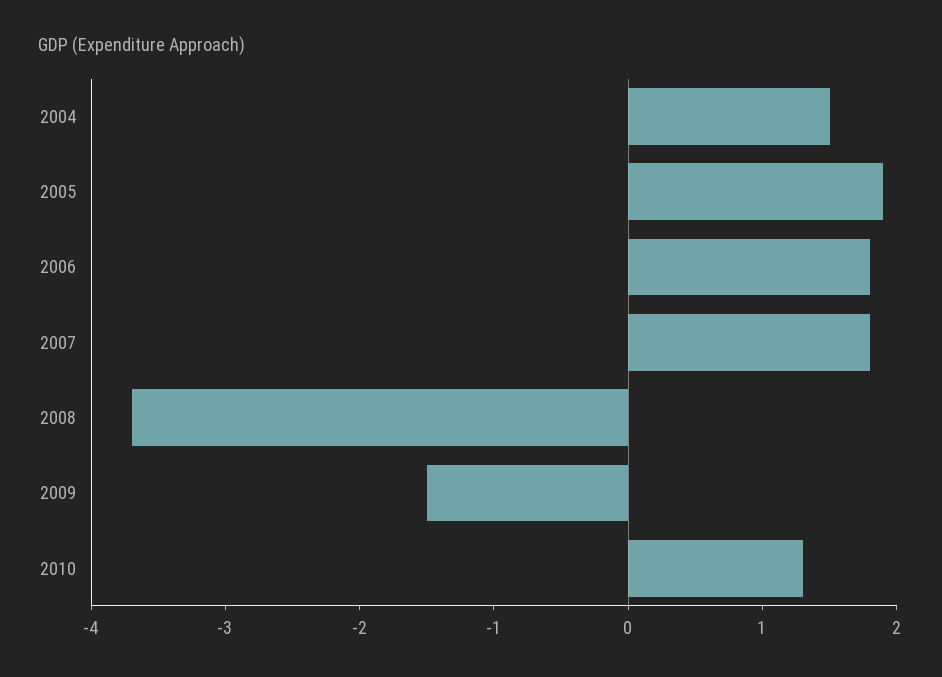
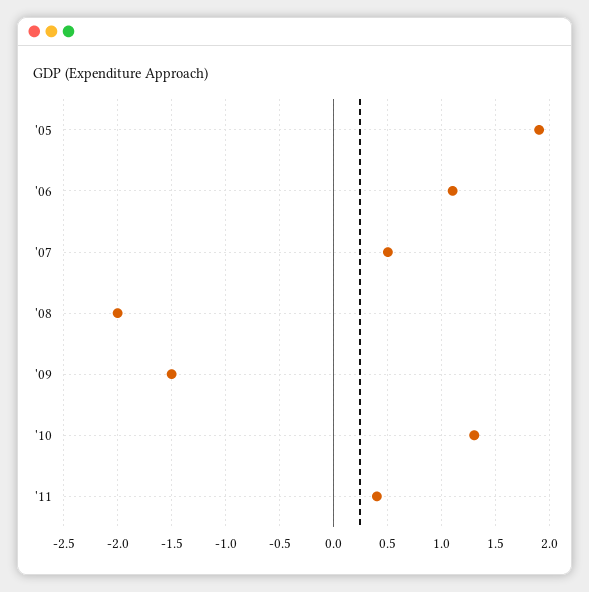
2004: 1.5 -> none
2006: 1.8 -> 1.1
2007: 1.8 -> 0.5
2008: -3.7 -> -2
'11: none -> 0.4

